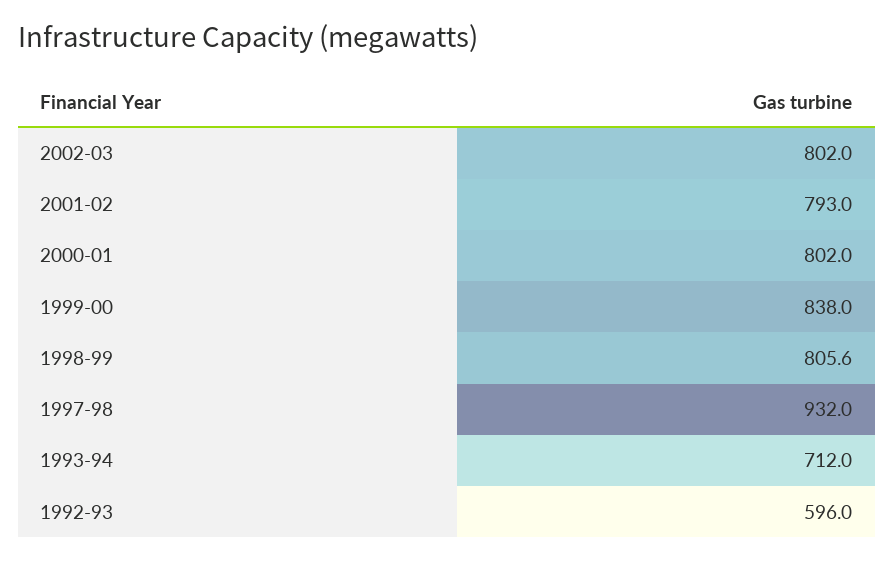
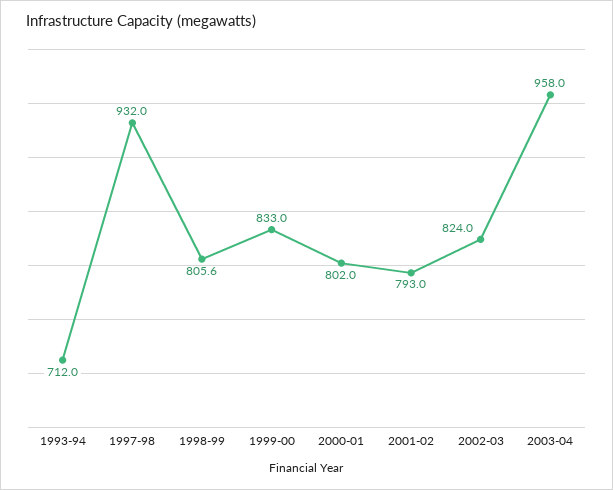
2002-03: 802 -> 824
1999-00: 838 -> 833
1992-93: 596 -> none
2003-04: none -> 958

